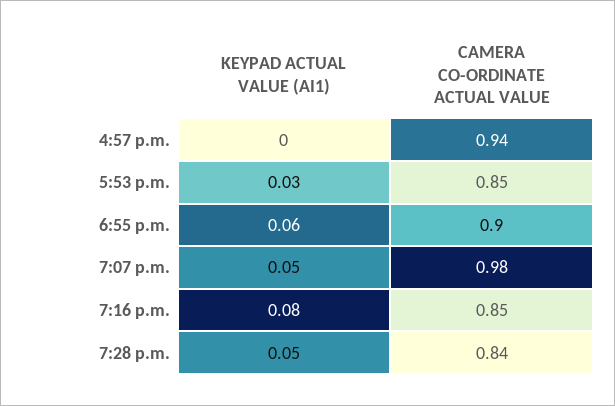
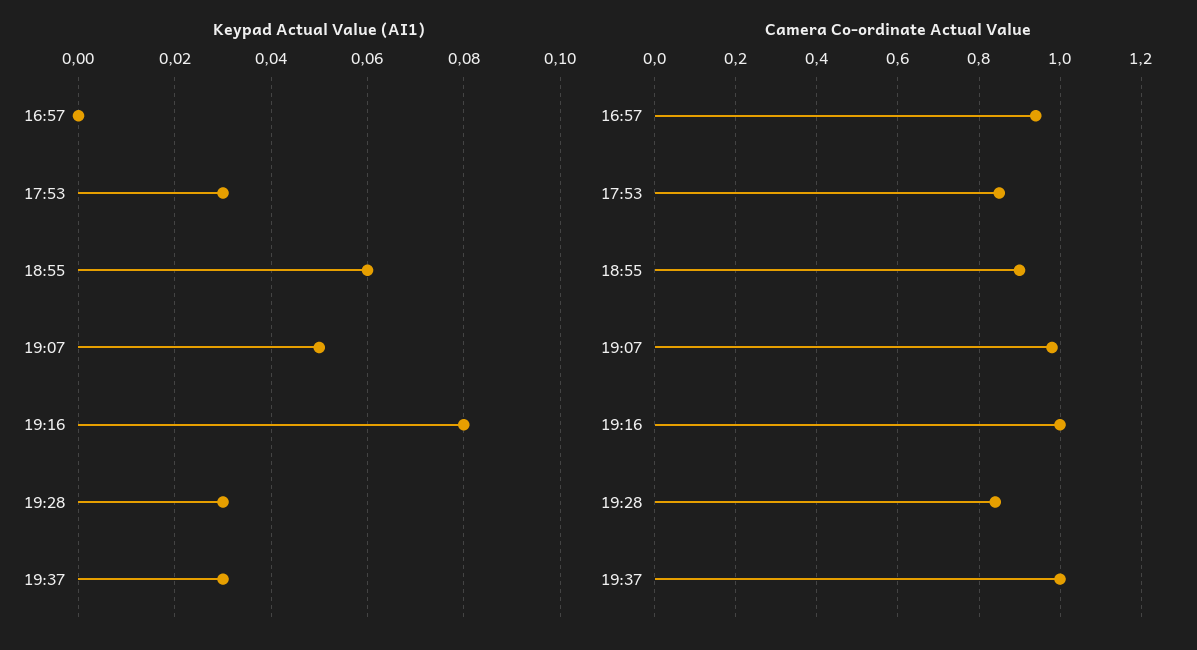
CAMERA CO-ORDINATE ACTUAL VALUE, 7:16 p.m.: 0.85 -> 1
KEYPAD ACTUAL VALUE (AI1), 7:28 p.m.: 0.05 -> 0.03
KEYPAD ACTUAL VALUE (AI1), 19:37: none -> 0.03
CAMERA CO-ORDINATE ACTUAL VALUE, 19:37: none -> 1

